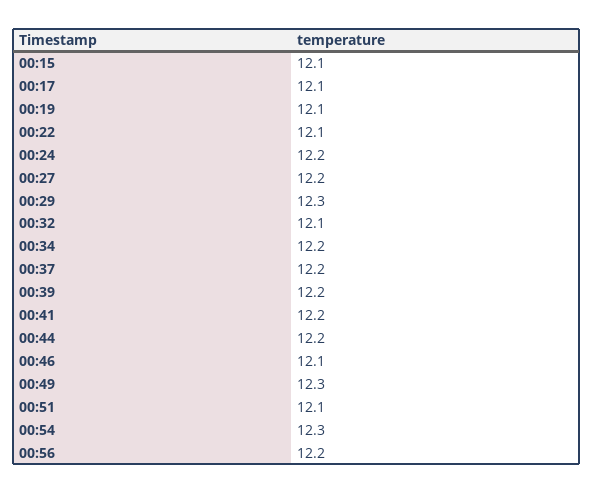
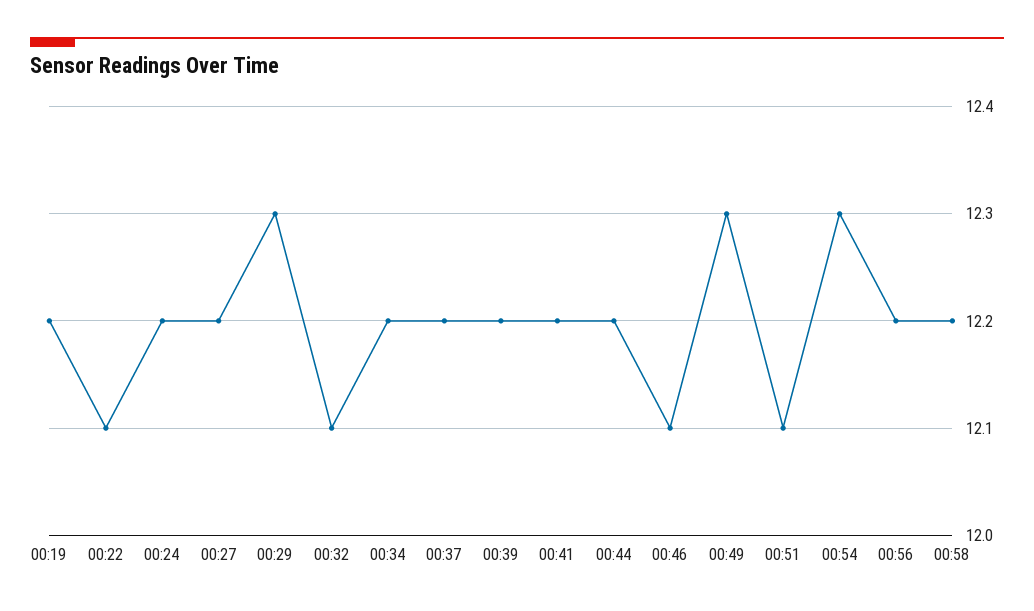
00:15: 12.1 -> none
00:17: 12.1 -> none
00:19: 12.1 -> 12.2
00:58: none -> 12.2

